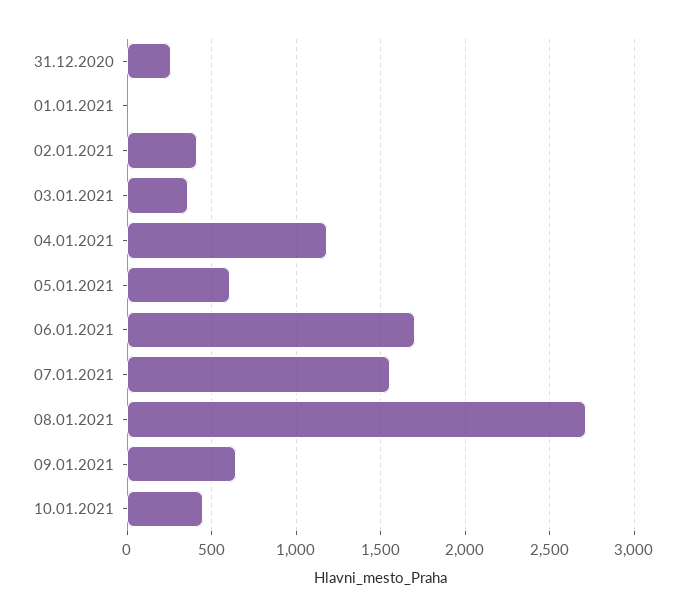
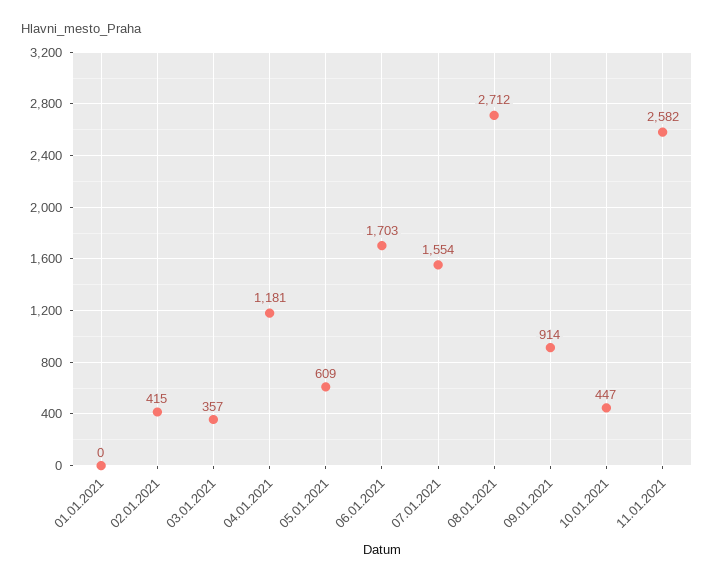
31.12.2020: 250 -> none
09.01.2021: 650 -> 914
11.01.2021: none -> 2582

